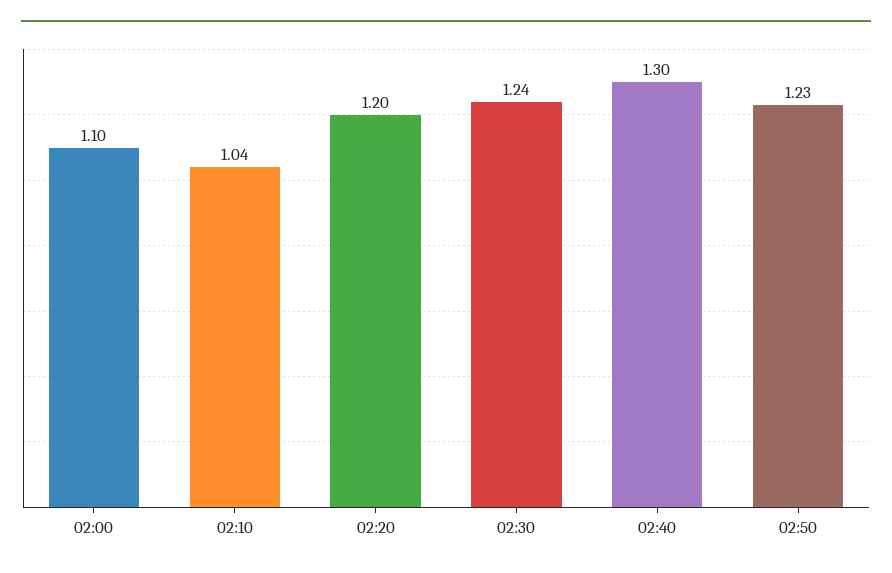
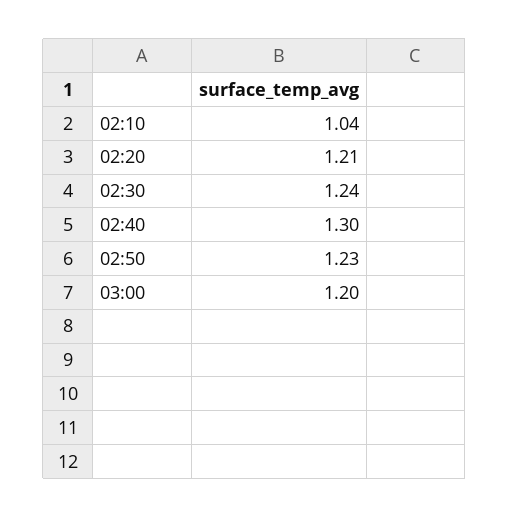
02:00: 1.1 -> none
02:20: 1.2 -> 1.21
03:00: none -> 1.2

